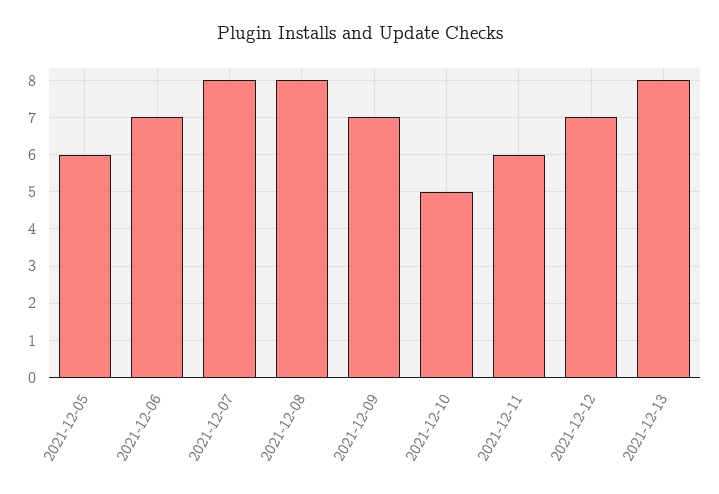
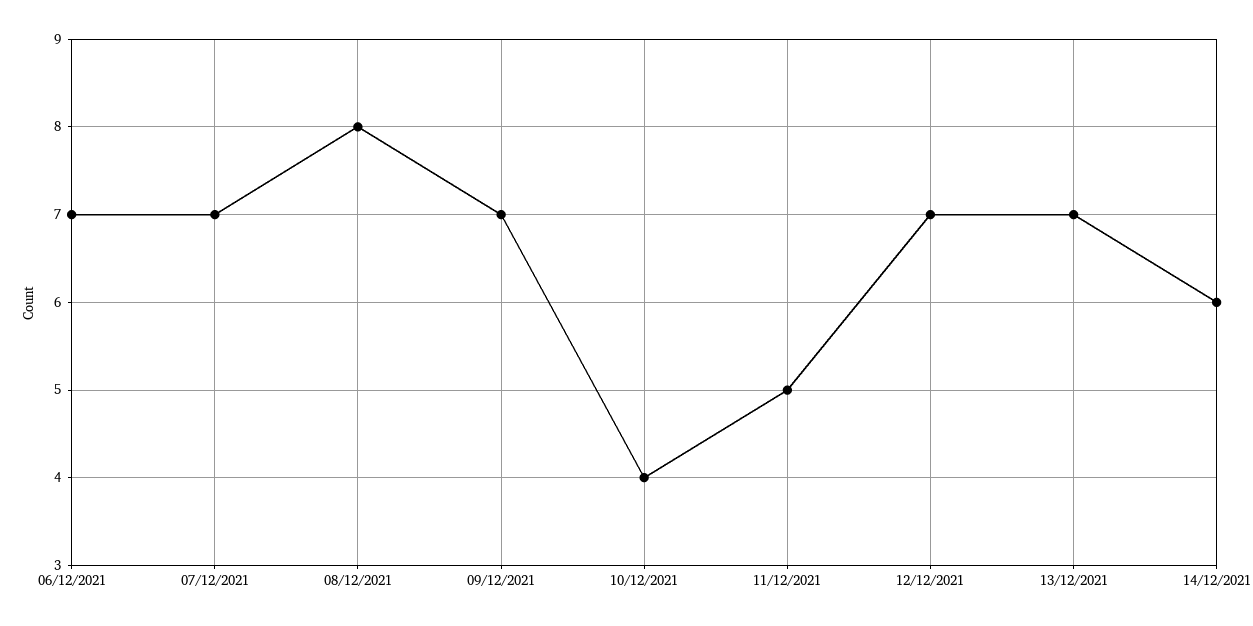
2021-12-05: 6 -> none
2021-12-07: 8 -> 7
2021-12-10: 5 -> 4
2021-12-11: 6 -> 5
2021-12-13: 8 -> 7
14/12/2021: none -> 6

